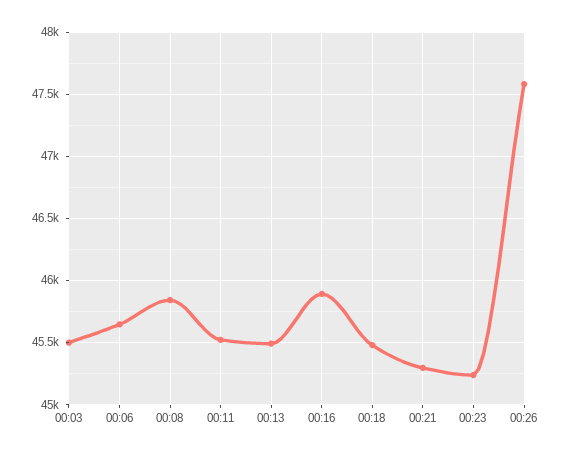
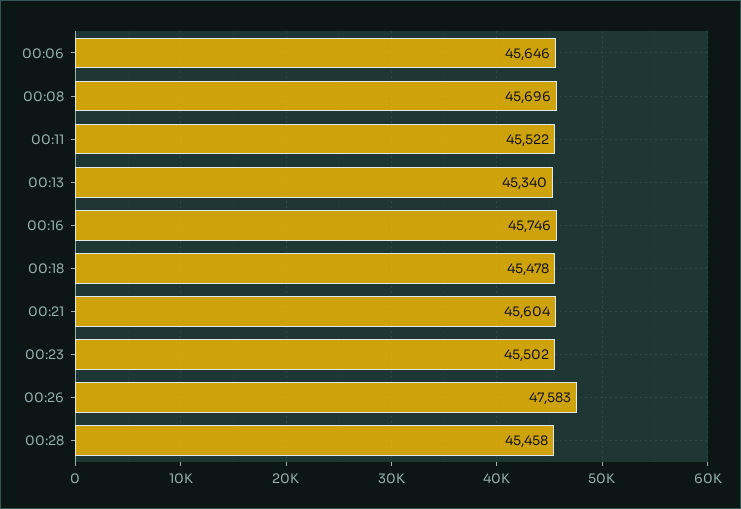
00:03: 45500 -> none
00:08: 45850 -> 45696
00:13: 45500 -> 45340
00:16: 45900 -> 45746
00:21: 45300 -> 45604
00:23: 45250 -> 45502
00:28: none -> 45458

